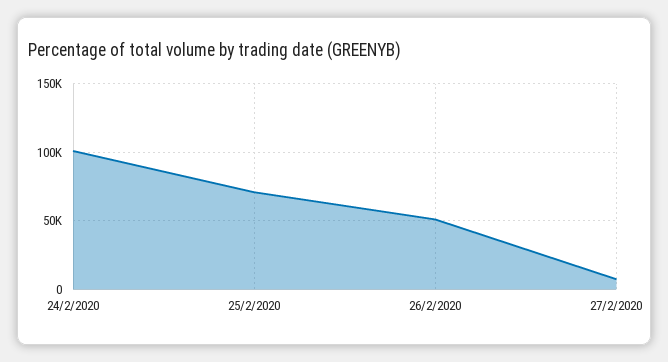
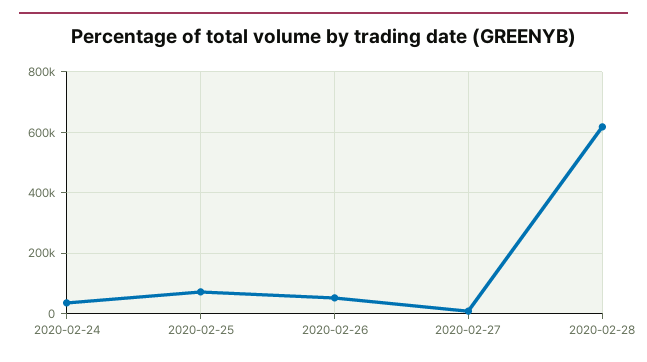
24/2/2020: 100000 -> 40000
2020-02-28: none -> 620000

